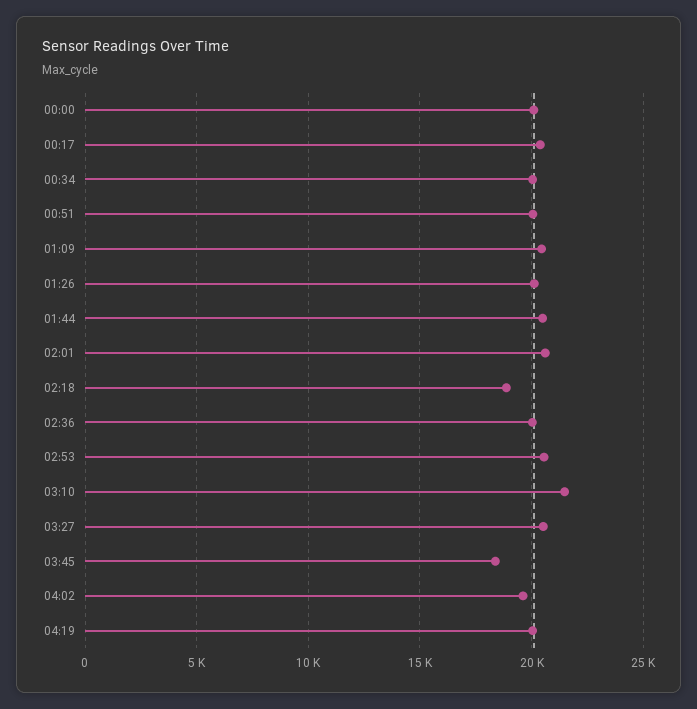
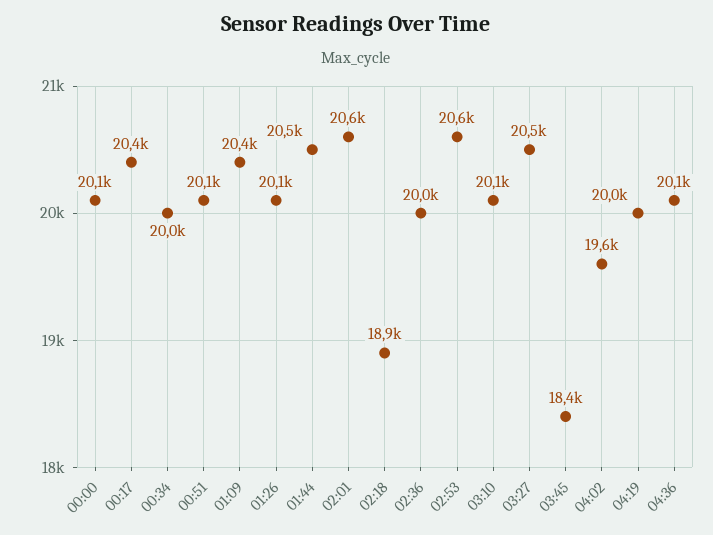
03:10: 21500 -> 20100
04:36: none -> 20100

